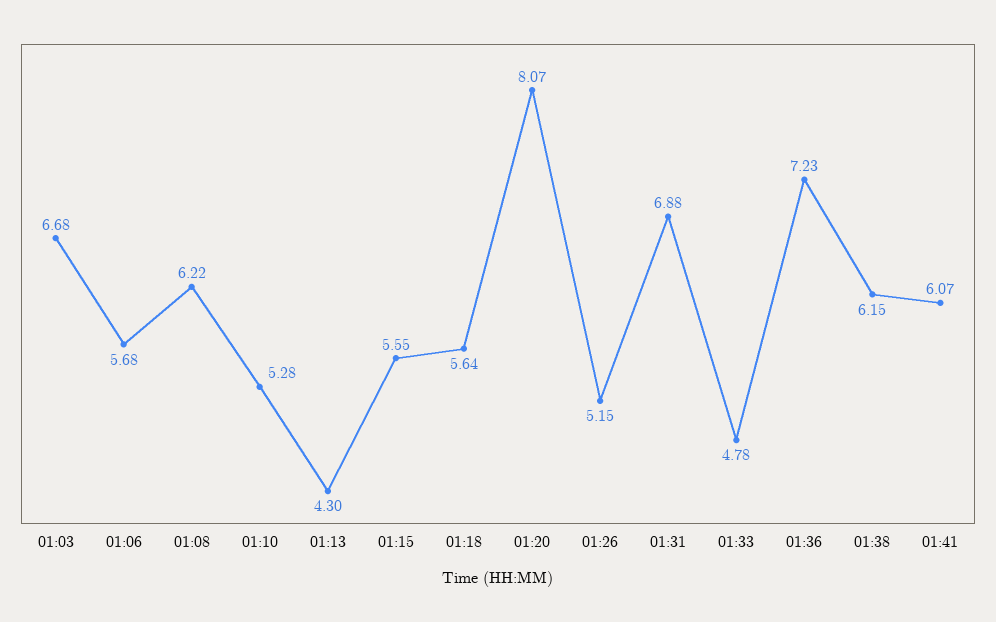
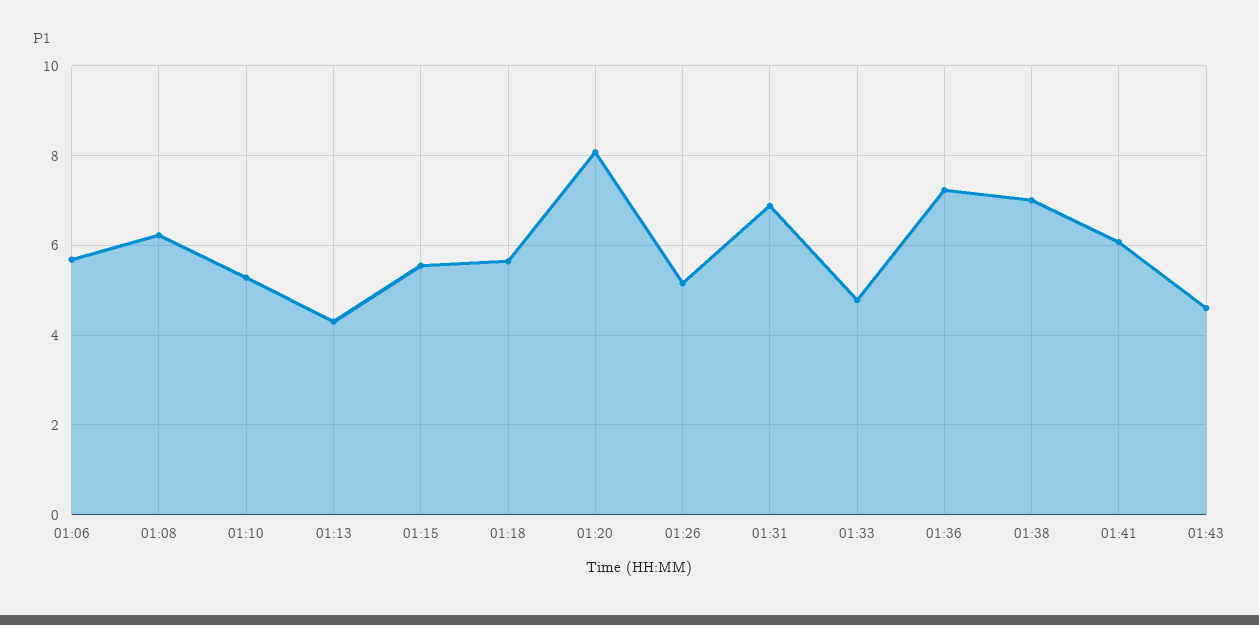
01:03: 6.68 -> none
01:38: 6.15 -> 7
01:43: none -> 4.6

